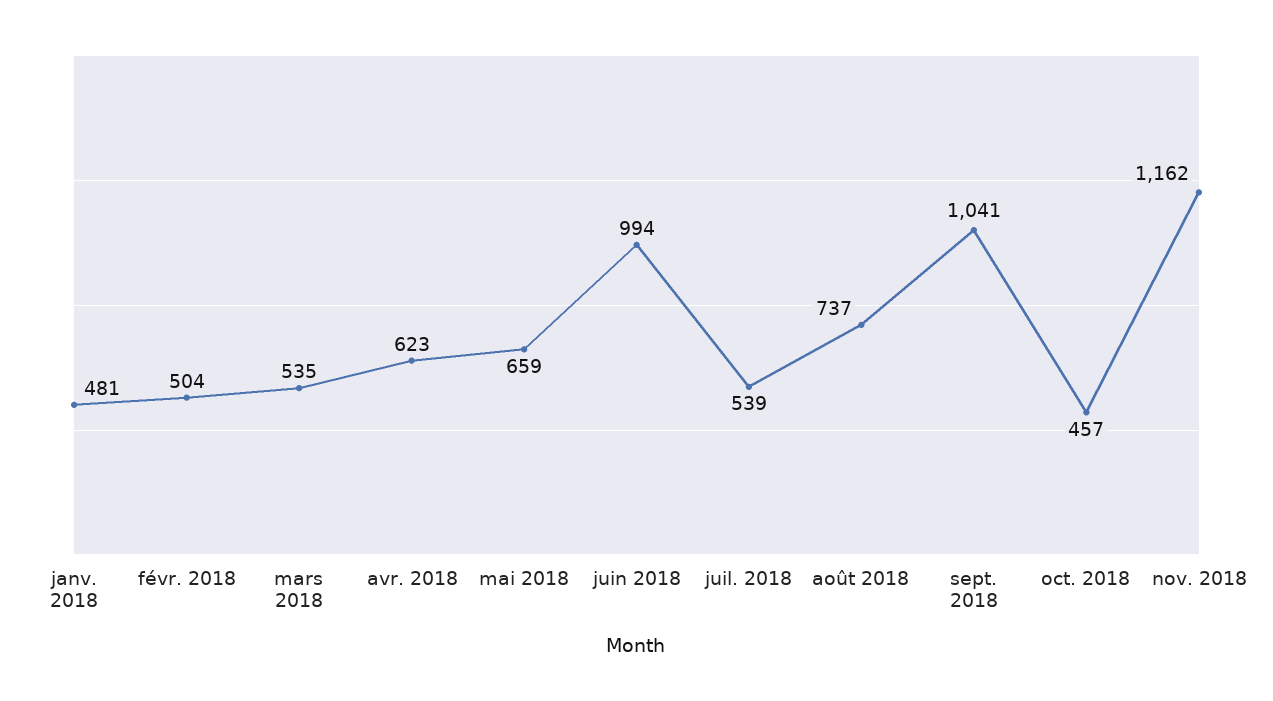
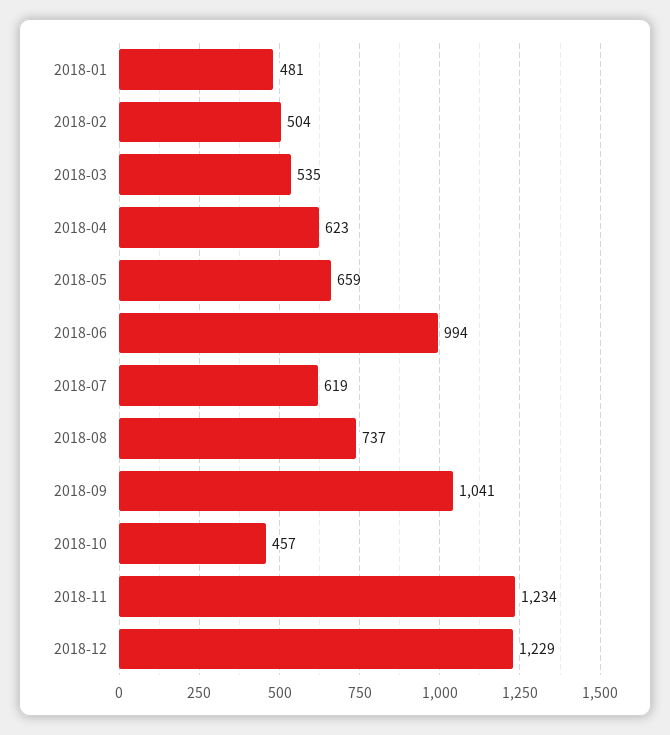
juil. 2018: 539 -> 619
nov. 2018: 1162 -> 1234
2018-12: none -> 1229

